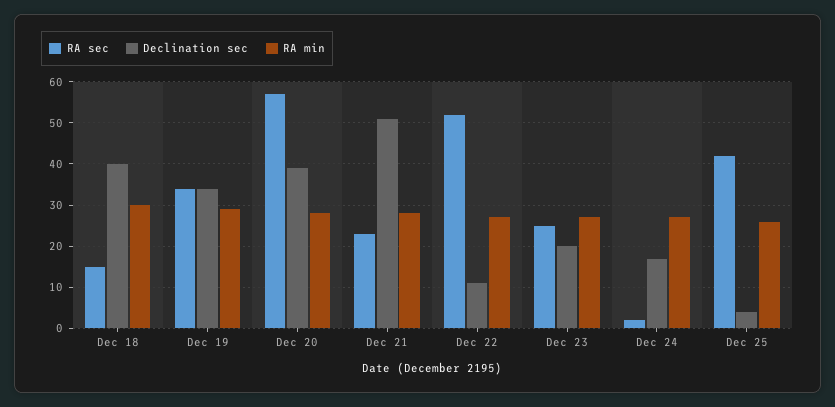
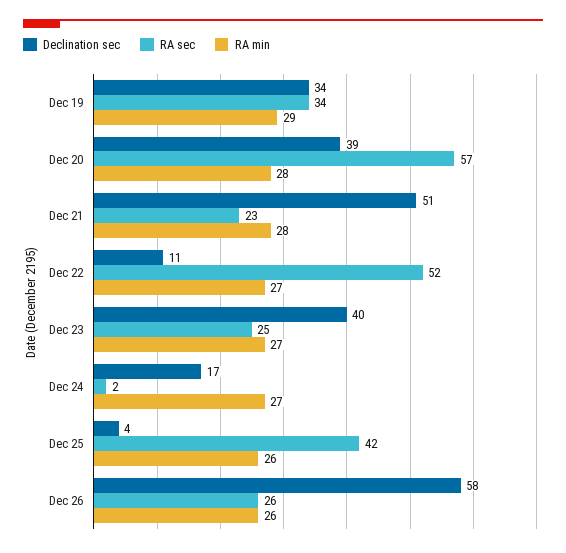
RA sec, Dec 18: 15 -> none
Declination sec, Dec 18: 40 -> none
RA min, Dec 18: 30 -> none
Declination sec, Dec 23: 20 -> 40
Declination sec, Dec 26: none -> 58
RA sec, Dec 26: none -> 26
RA min, Dec 26: none -> 26

